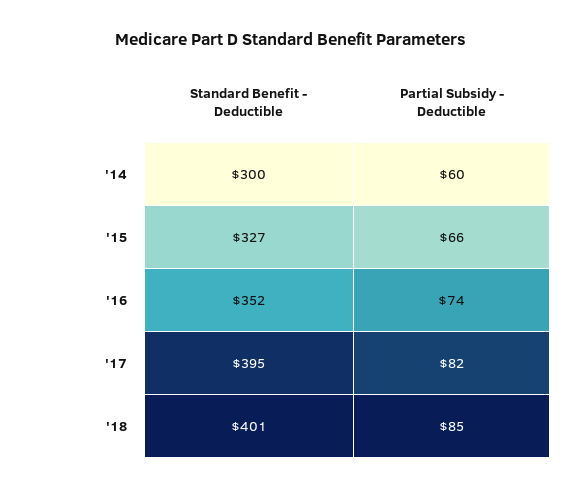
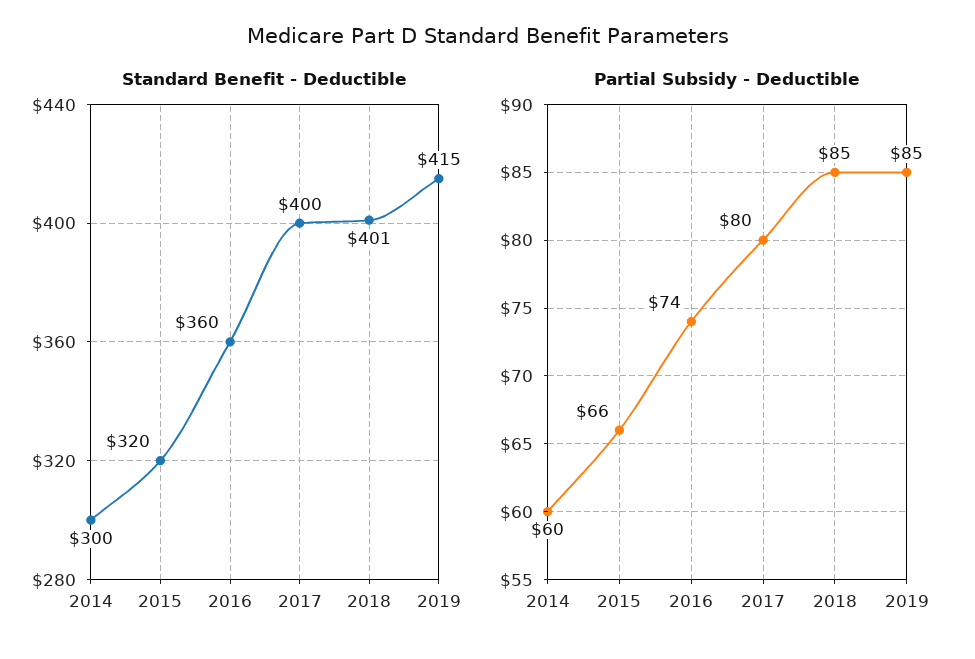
Standard Benefit - Deductible, '15: 327 -> 320
Standard Benefit - Deductible, '16: 352 -> 360
Standard Benefit - Deductible, '17: 395 -> 400
Partial Subsidy - Deductible, '17: 82 -> 80
Standard Benefit - Deductible, 2019: none -> 415
Partial Subsidy - Deductible, 2019: none -> 85

